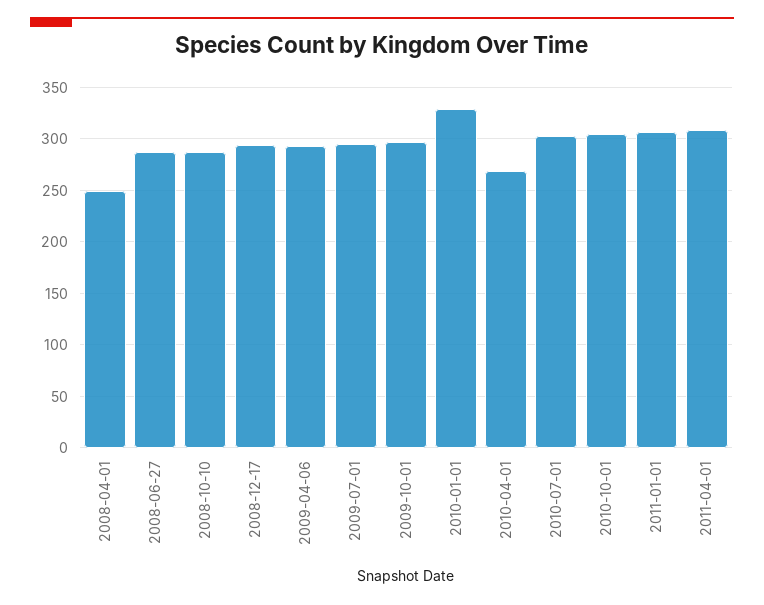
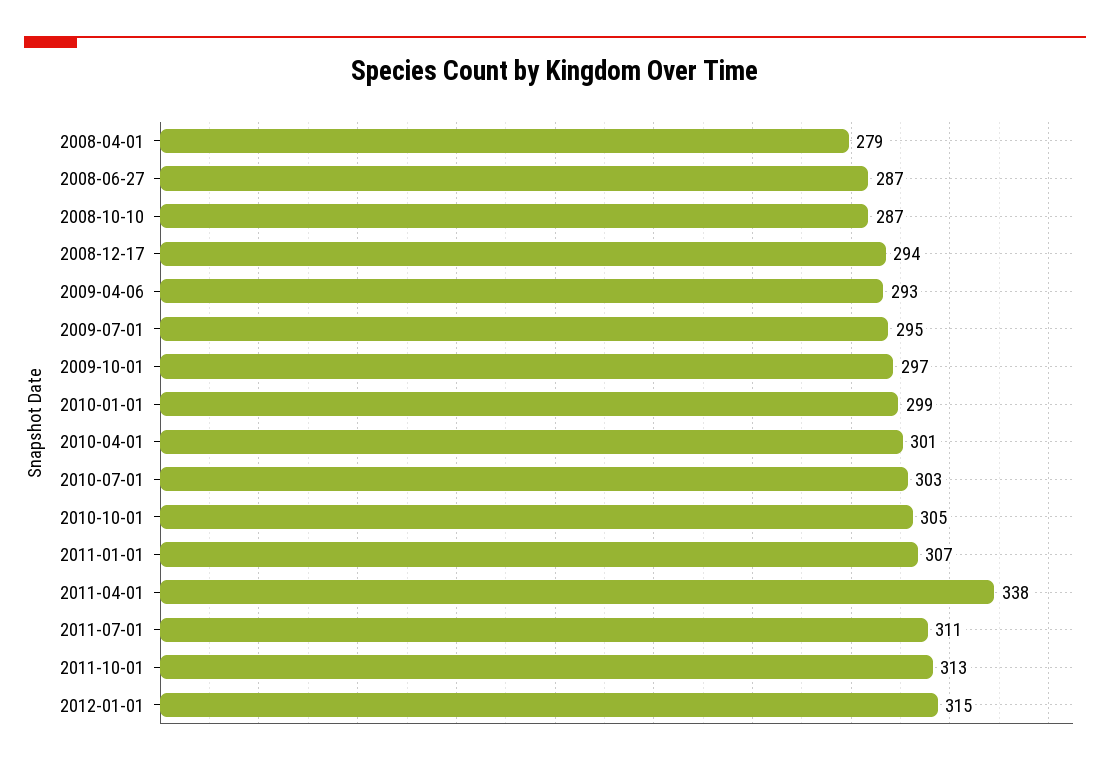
2008-04-01: 250 -> 279
2010-01-01: 330 -> 299
2010-04-01: 270 -> 301
2011-04-01: 310 -> 338
2011-07-01: none -> 311
2011-10-01: none -> 313
2012-01-01: none -> 315

